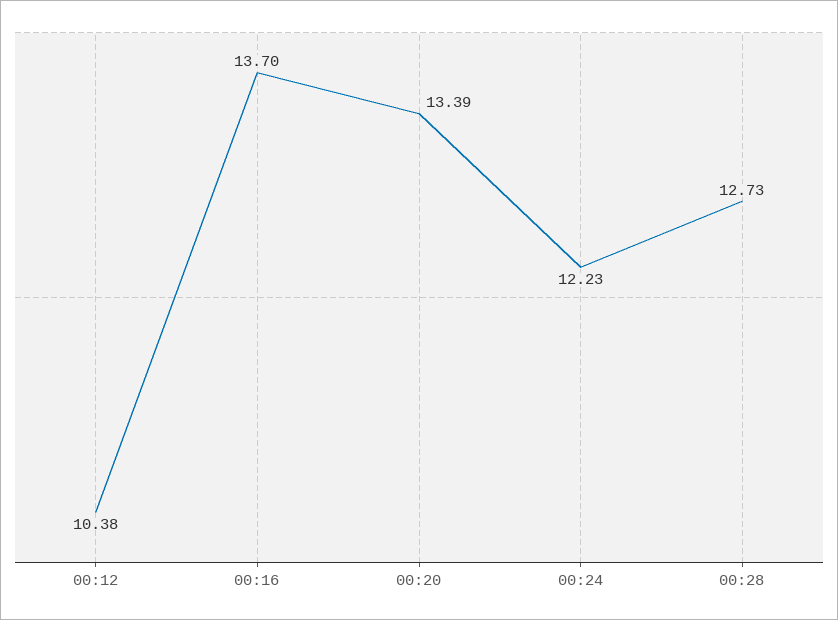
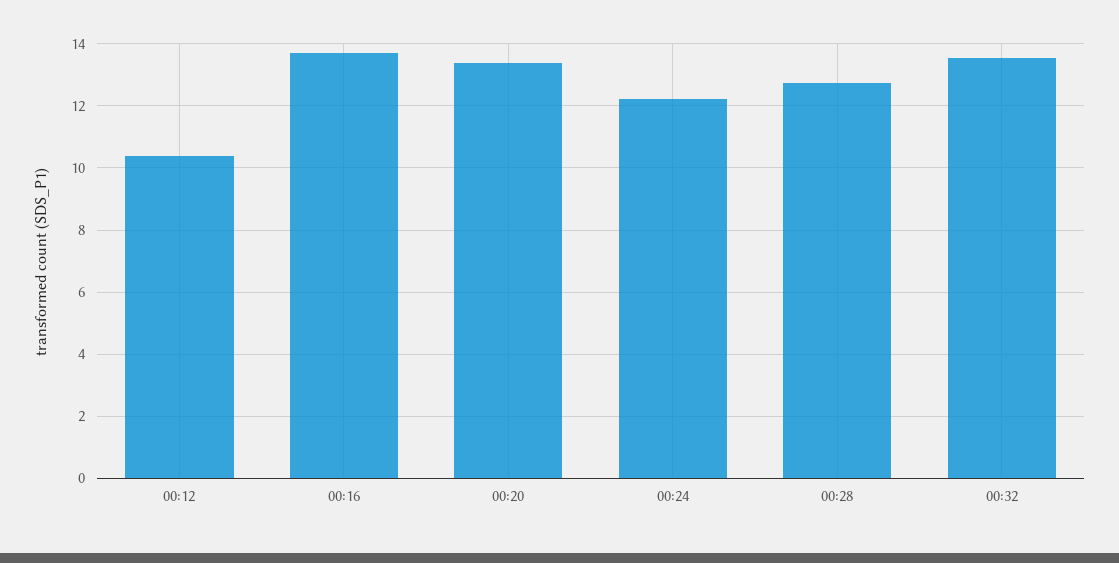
00:32: none -> 13.6

